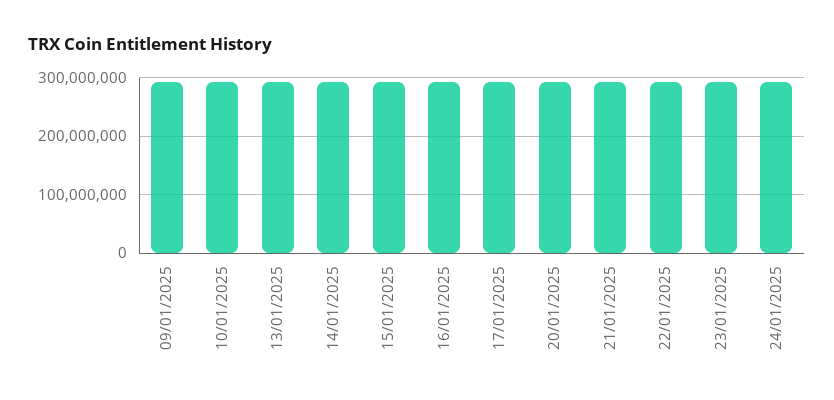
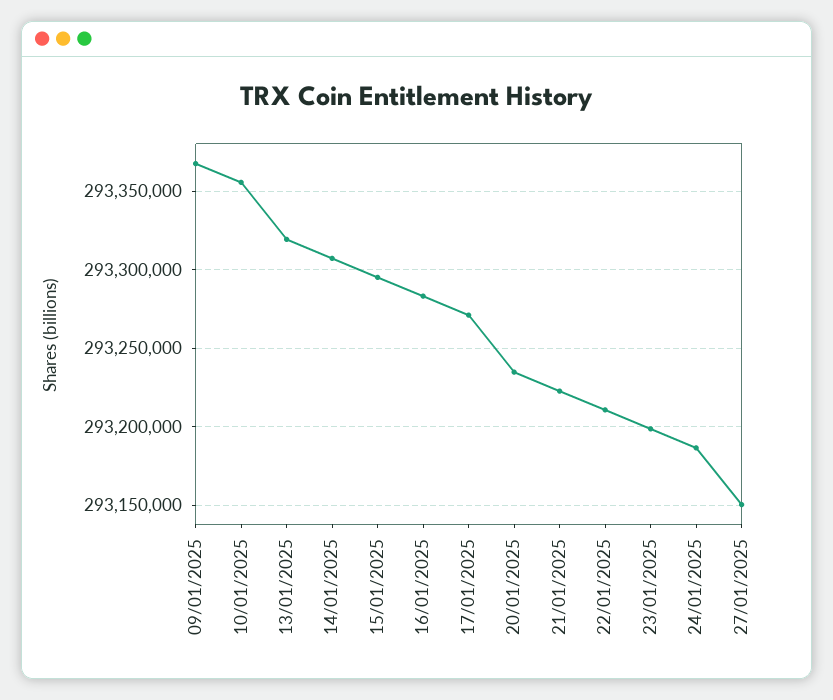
27/01/2025: none -> 293150000

